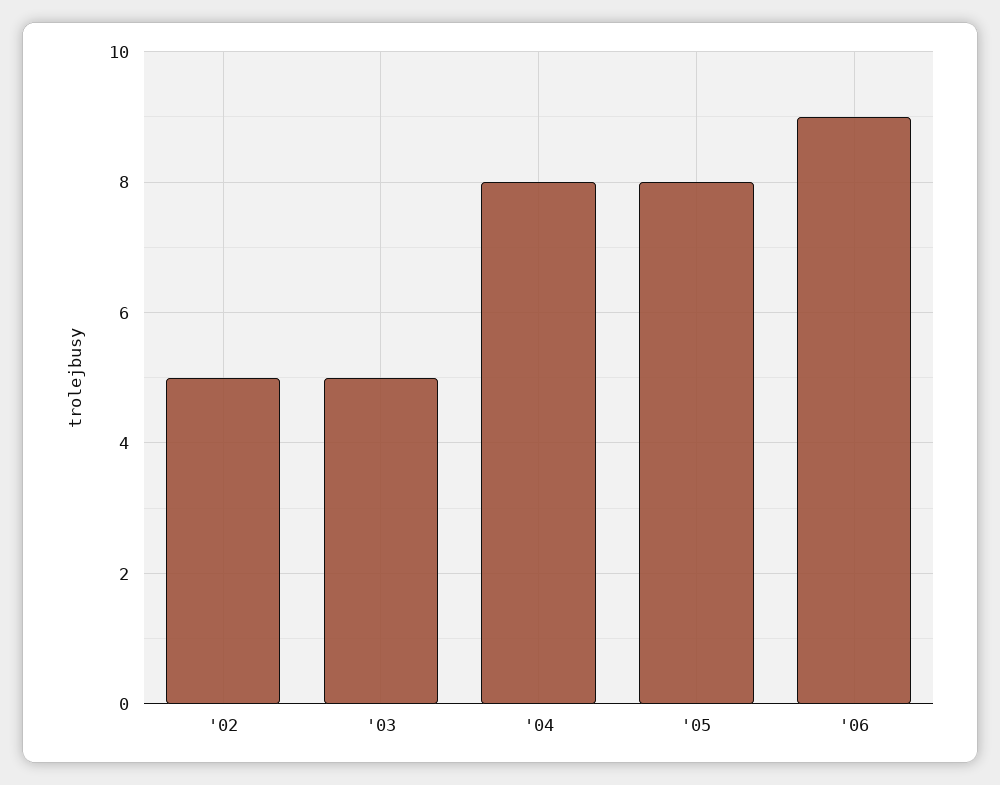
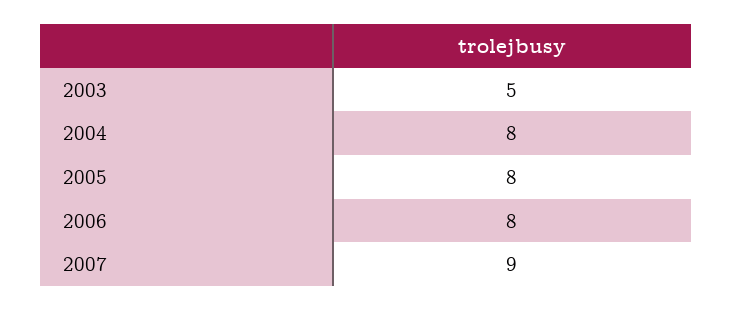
'02: 5 -> none
'06: 9 -> 8
2007: none -> 9

